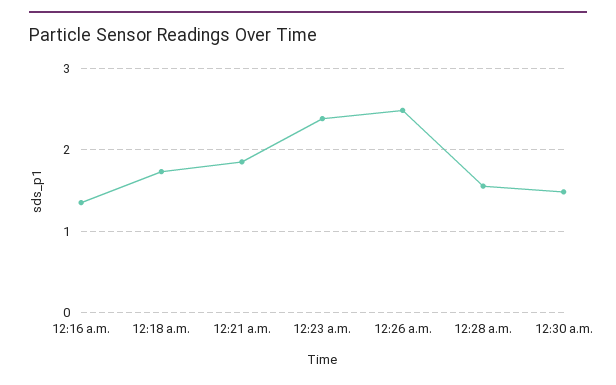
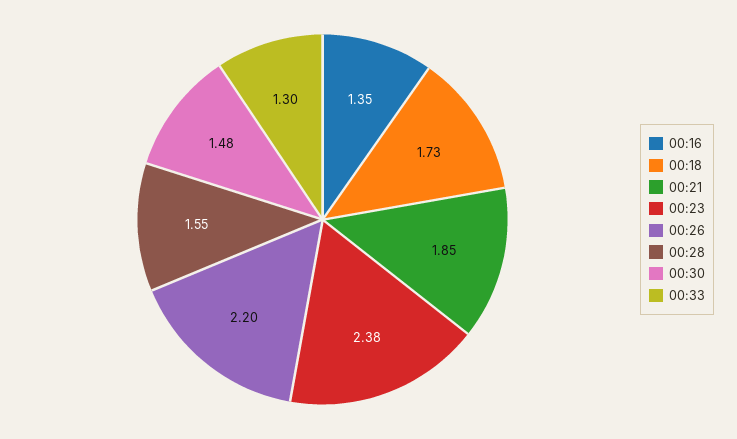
12:26 a.m.: 2.5 -> 2.2
00:33: none -> 1.3

